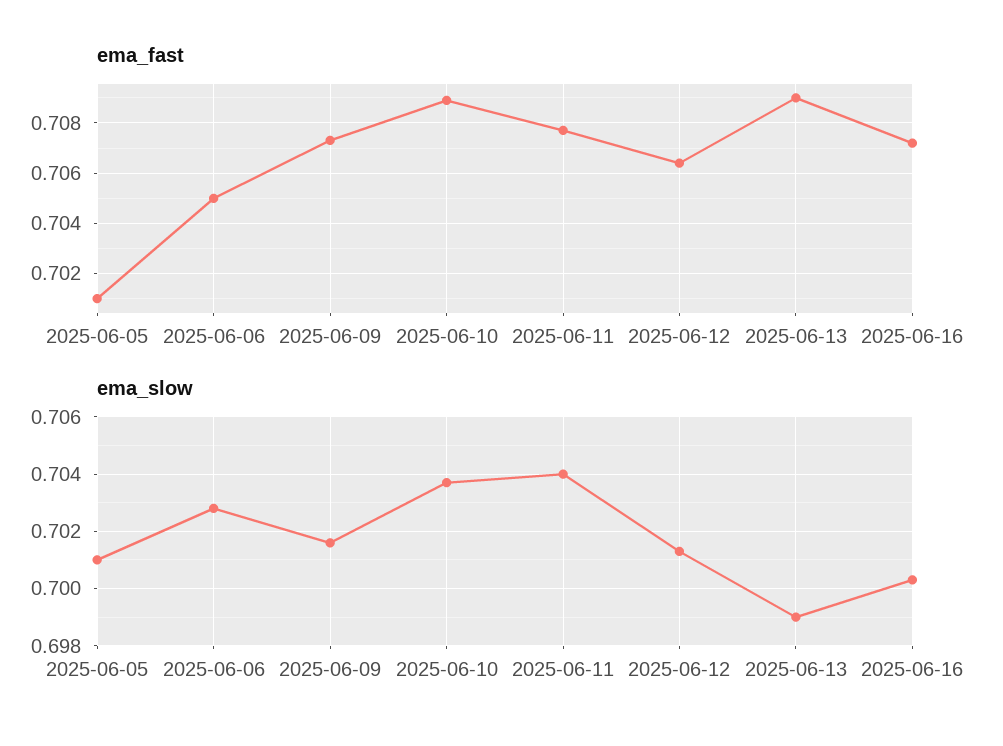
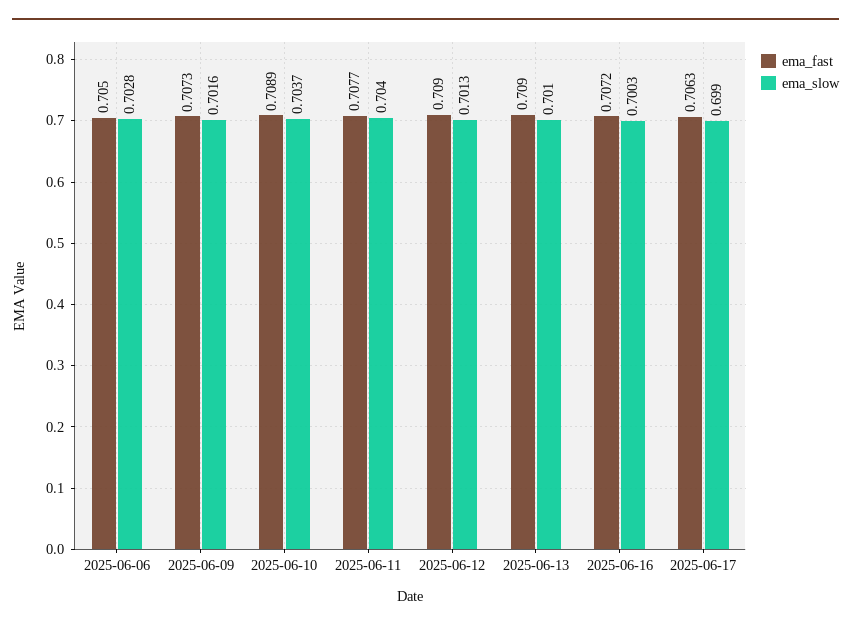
ema_fast, 2025-06-05: 0.701 -> none
ema_fast, 2025-06-12: 0.7065 -> 0.709
ema_slow, 2025-06-05: 0.701 -> none
ema_slow, 2025-06-13: 0.699 -> 0.701
ema_fast, 2025-06-17: none -> 0.7063
ema_slow, 2025-06-17: none -> 0.699

